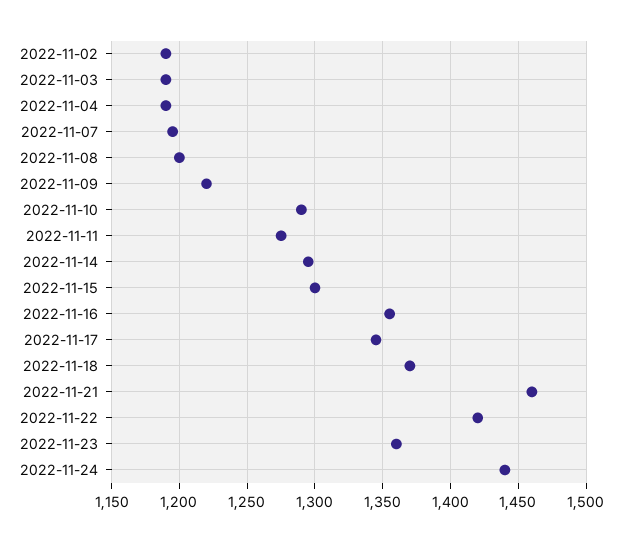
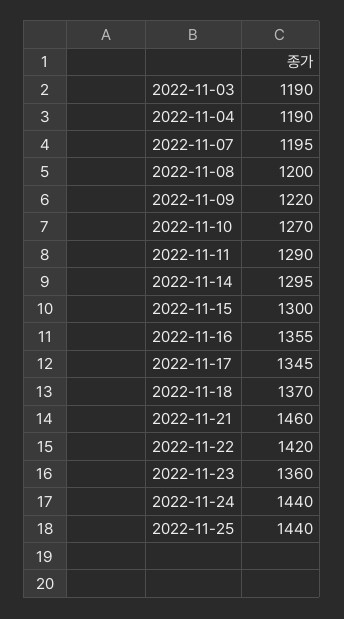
2022-11-02: 1190 -> none
2022-11-10: 1290 -> 1270
2022-11-11: 1275 -> 1290
2022-11-25: none -> 1440

